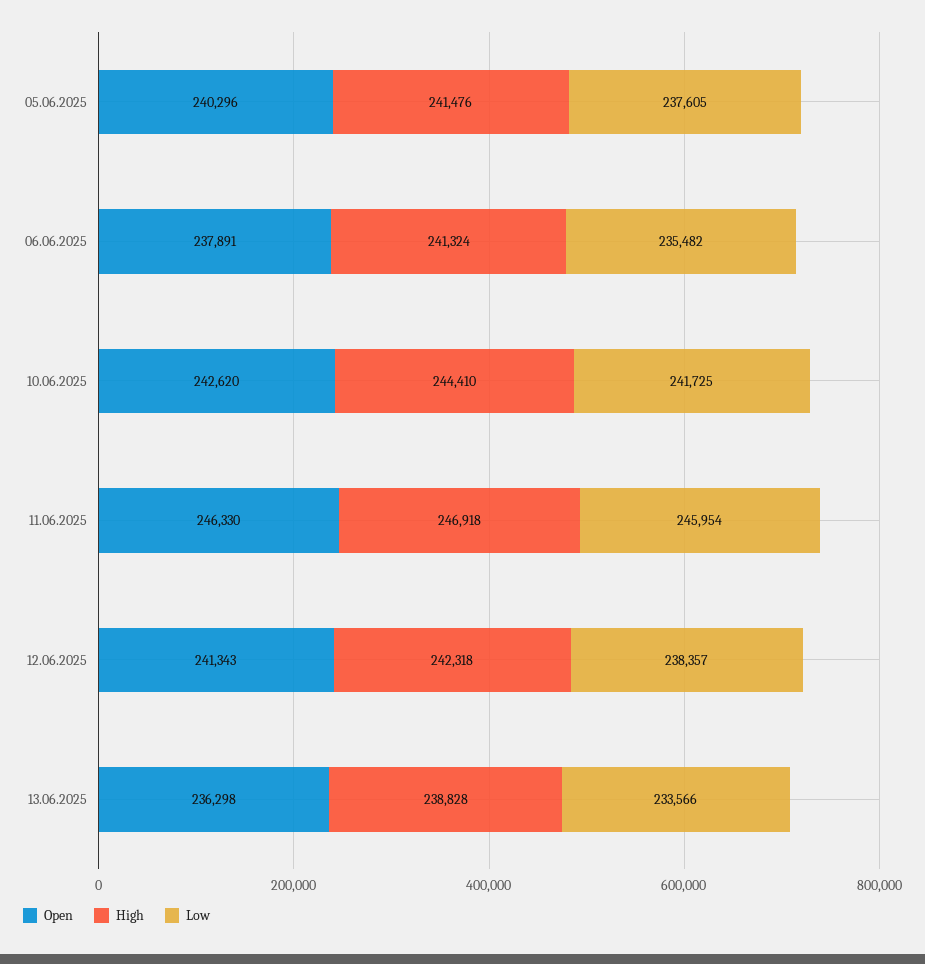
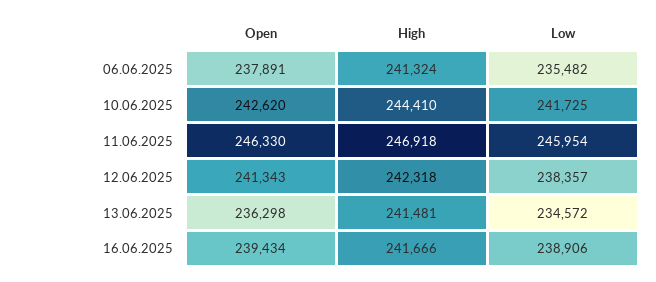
Open, 05.06.2025: 240296 -> none
High, 05.06.2025: 241476 -> none
Low, 05.06.2025: 237605 -> none
High, 13.06.2025: 238828 -> 241481
Low, 13.06.2025: 233566 -> 234572
Open, 16.06.2025: none -> 239434
High, 16.06.2025: none -> 241666
Low, 16.06.2025: none -> 238906

